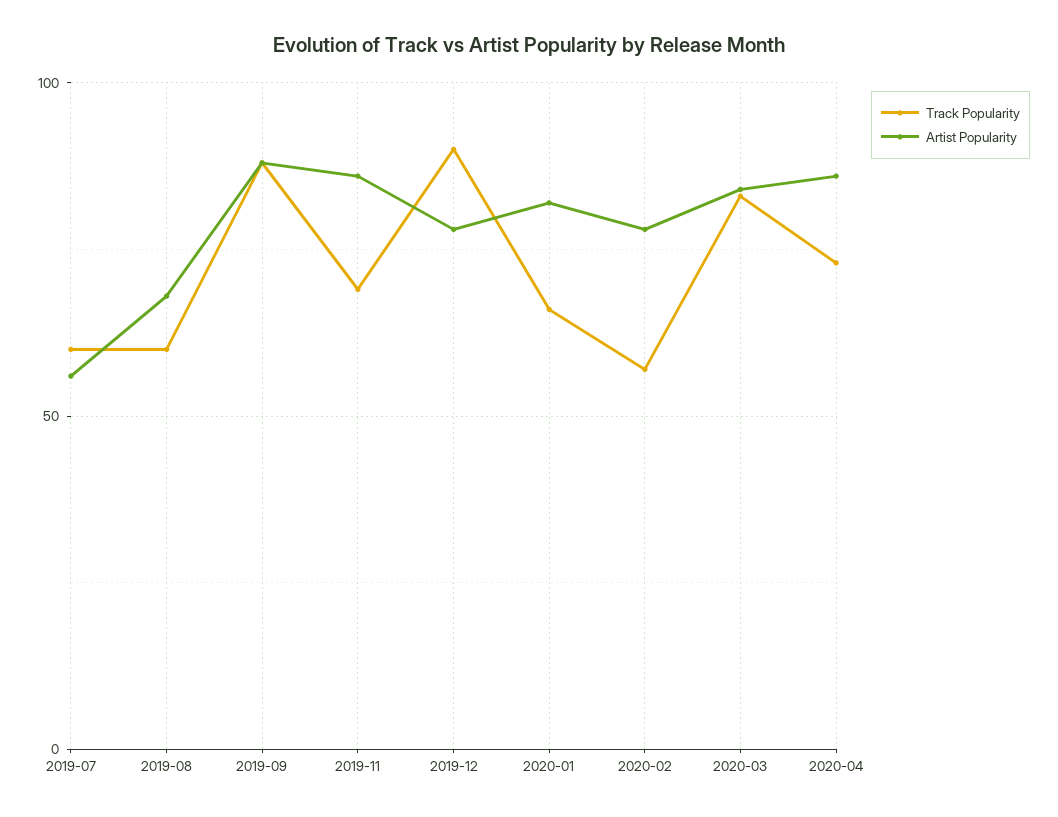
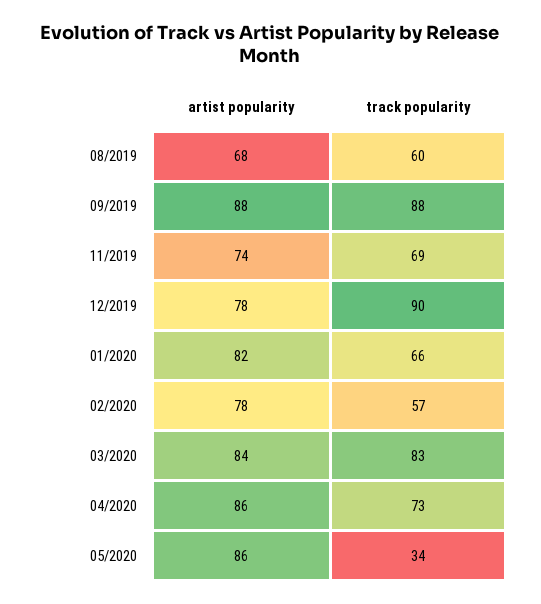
Track Popularity, 2019-07: 60 -> none
Artist Popularity, 2019-07: 55 -> none
Artist Popularity, 2019-11: 85 -> 74
Artist Popularity, 05/2020: none -> 86
Track Popularity, 05/2020: none -> 34

